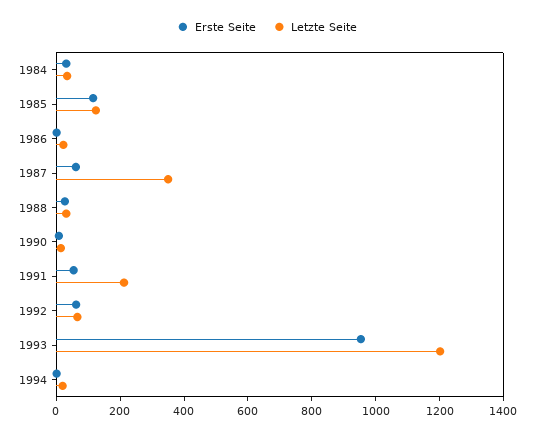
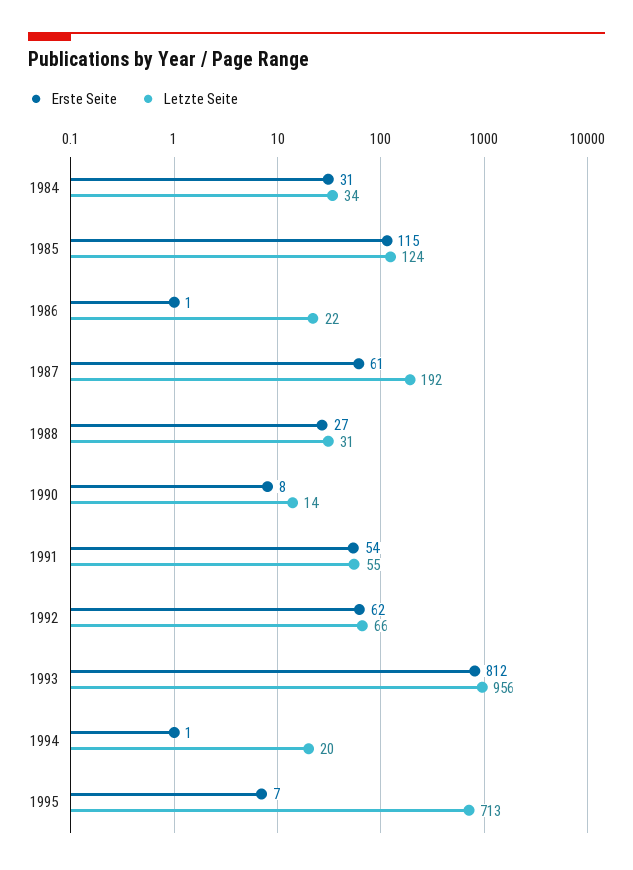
Letzte Seite, 1987: 350 -> 192
Letzte Seite, 1991: 200 -> 55
Erste Seite, 1993: 950 -> 812
Letzte Seite, 1993: 1200 -> 956
Erste Seite, 1995: none -> 7
Letzte Seite, 1995: none -> 713

